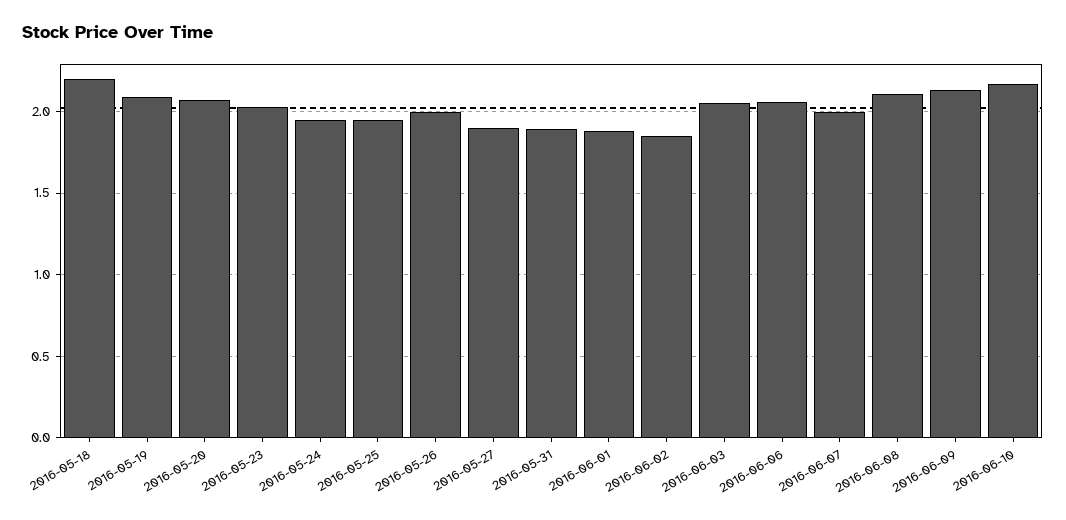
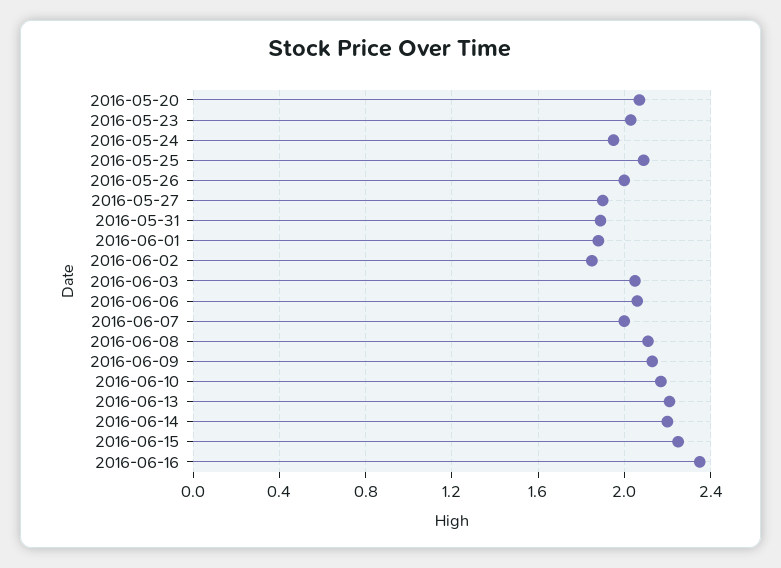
2016-05-18: 2.2 -> none
2016-05-19: 2.1 -> none
2016-05-25: 1.95 -> 2.1
2016-06-13: none -> 2.2
2016-06-14: none -> 2.2
2016-06-15: none -> 2.25
2016-06-16: none -> 2.35

